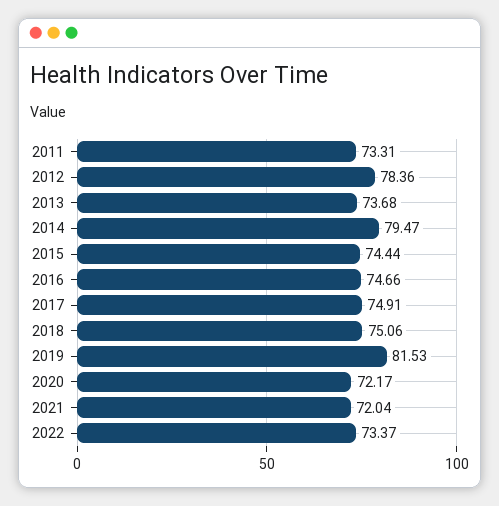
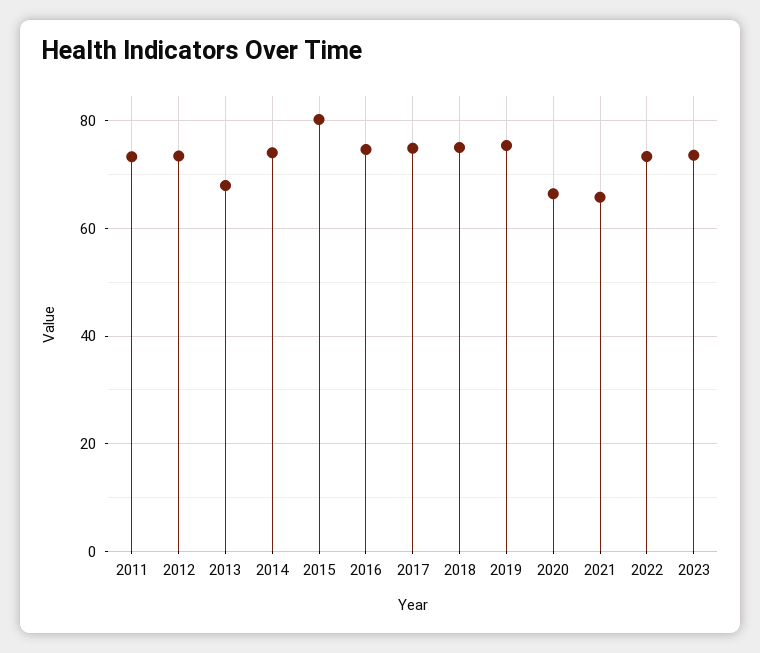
2012: 78.36 -> 74
2013: 73.68 -> 68
2014: 79.47 -> 74
2015: 74.44 -> 80
2019: 81.53 -> 76
2020: 72.17 -> 66
2021: 72.04 -> 66
2023: none -> 74

